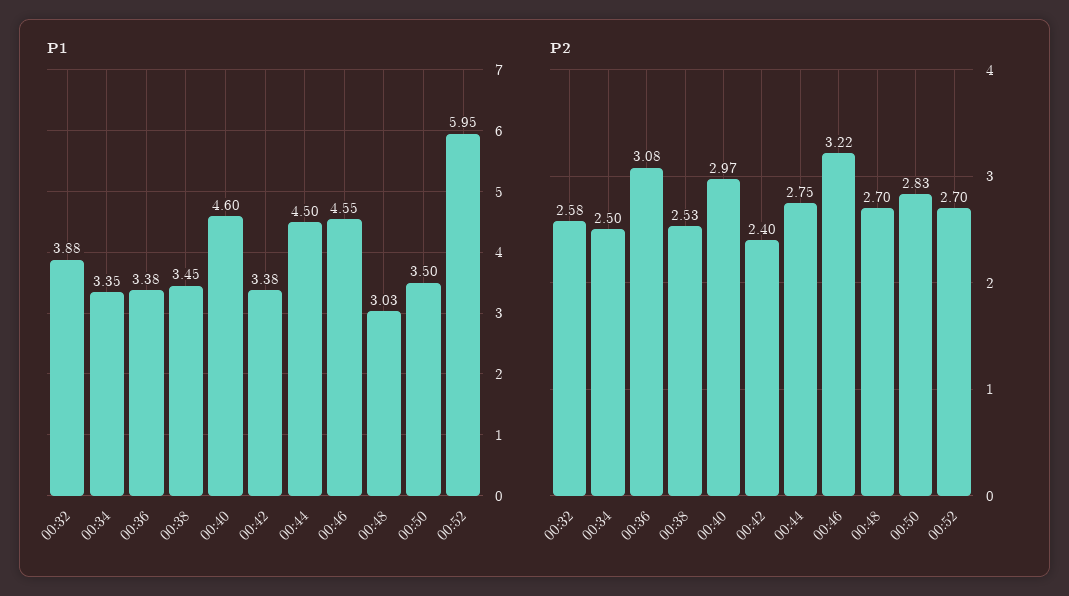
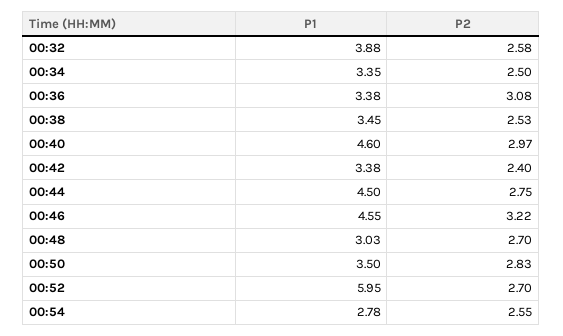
P1, 00:54: none -> 2.78
P2, 00:54: none -> 2.55

